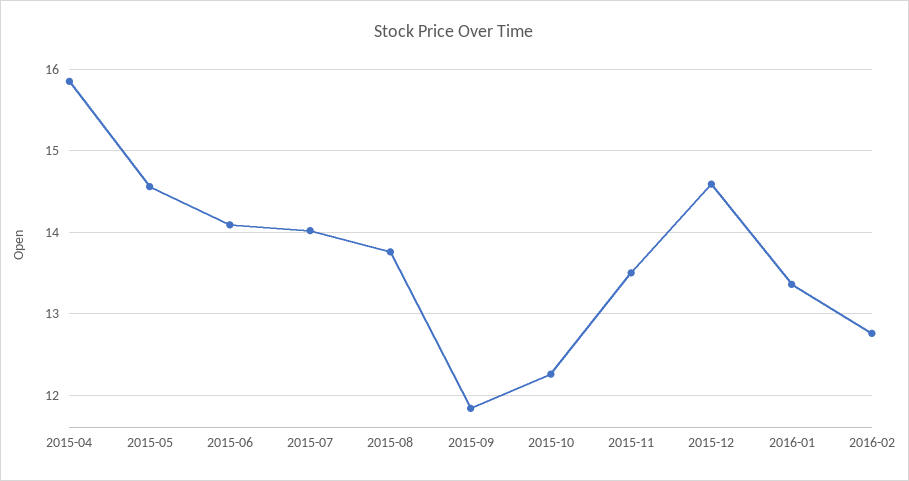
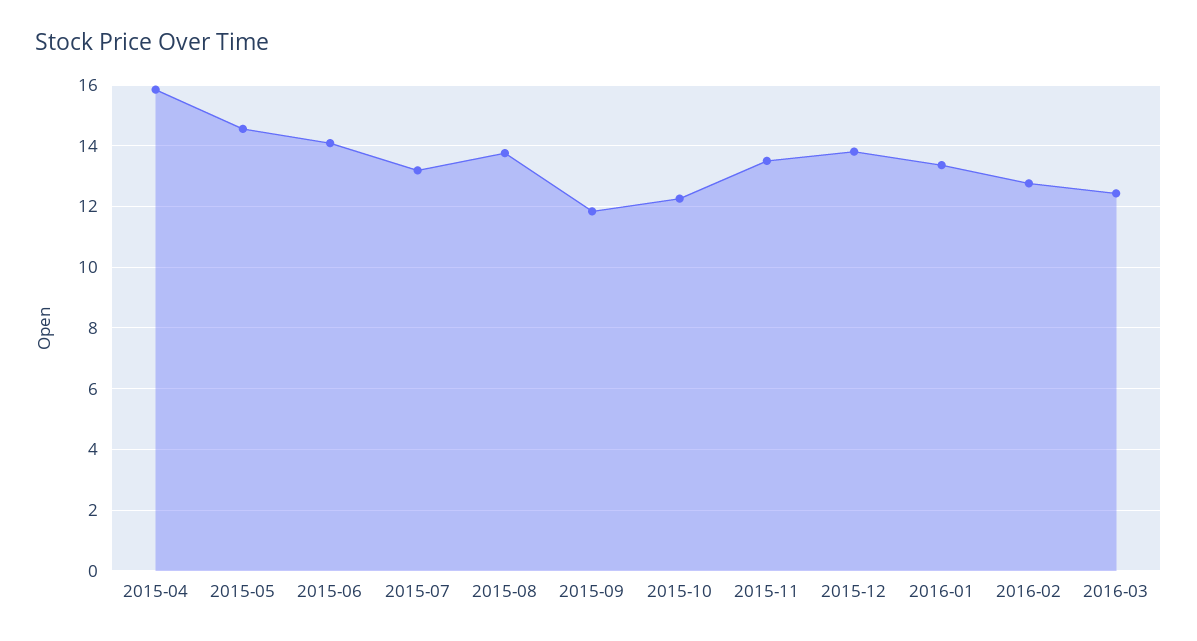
2015-07: 14 -> 13.2
2015-12: 14.6 -> 13.8
2016-03: none -> 12.4

